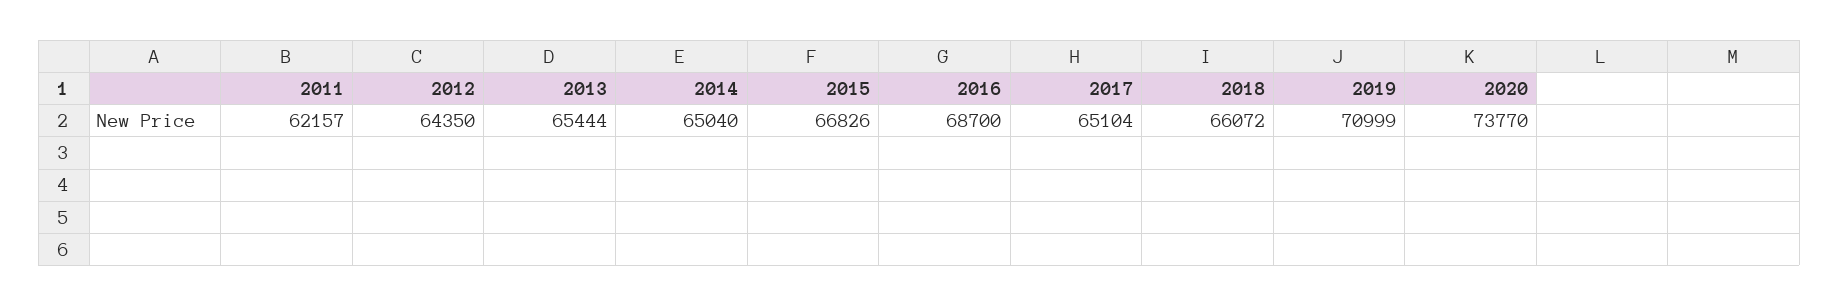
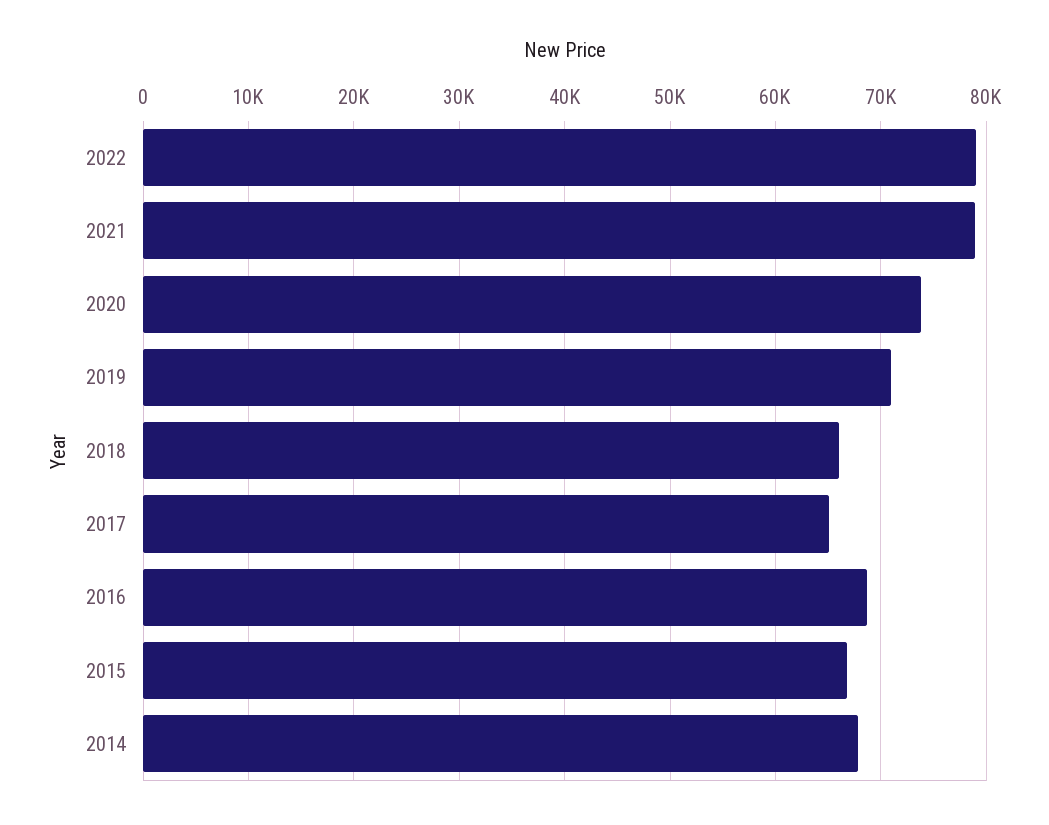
2011: 62157 -> none
2012: 64350 -> none
2013: 65444 -> none
2014: 65040 -> 68000
2022: none -> 79000
2021: none -> 79000

